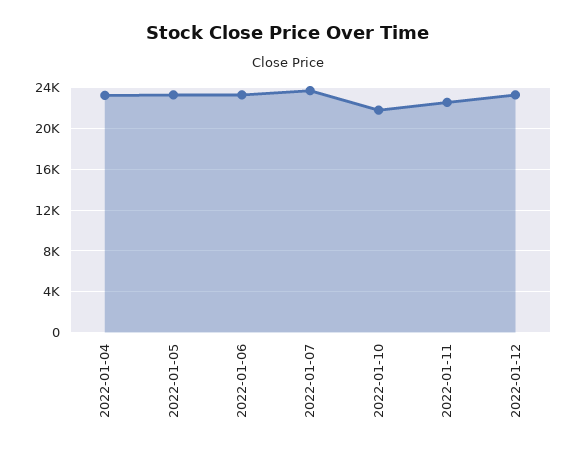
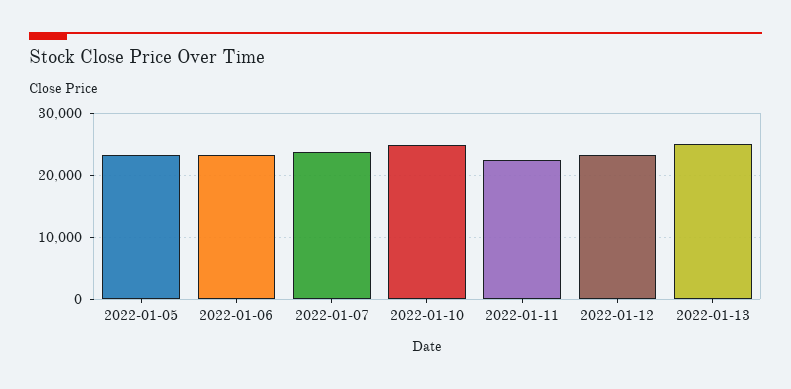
2022-01-04: 23000 -> none
2022-01-10: 22000 -> 25000
2022-01-13: none -> 25000

